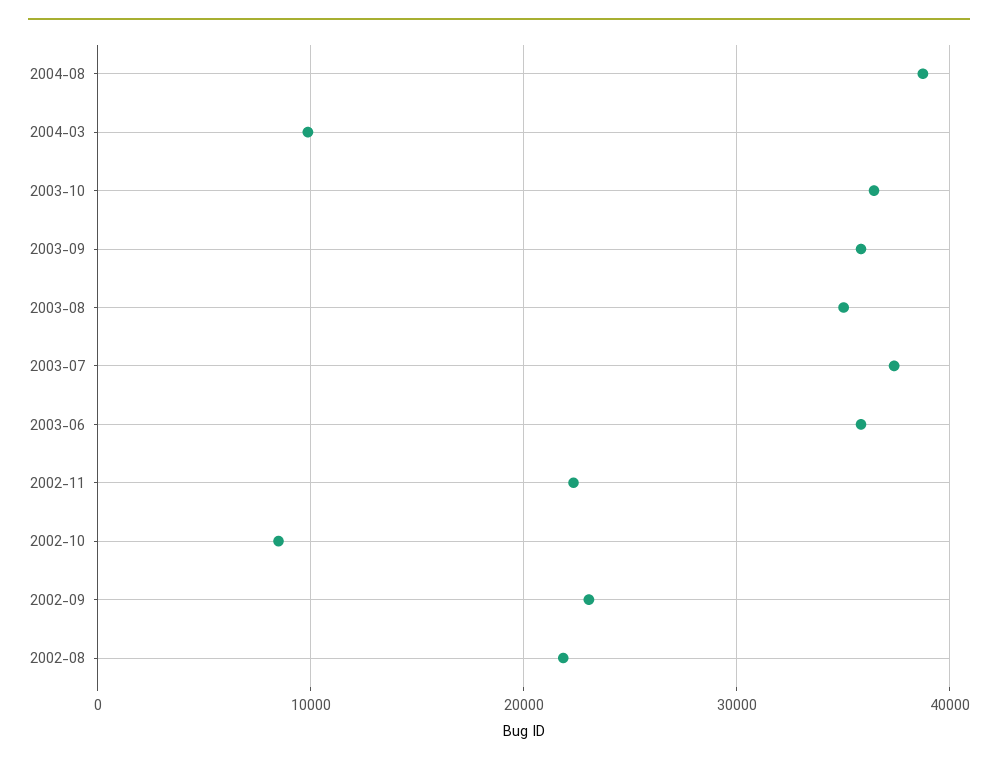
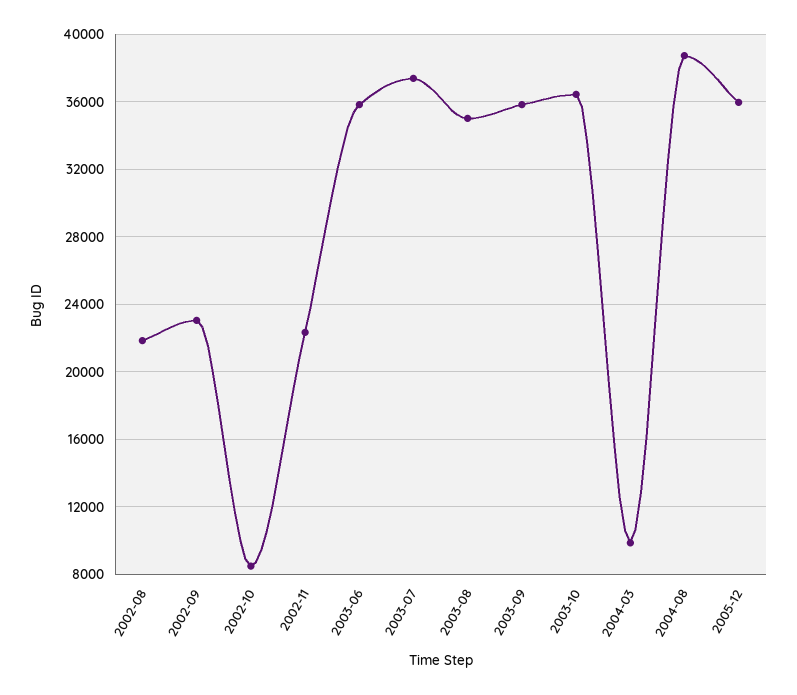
2005-12: none -> 36000

